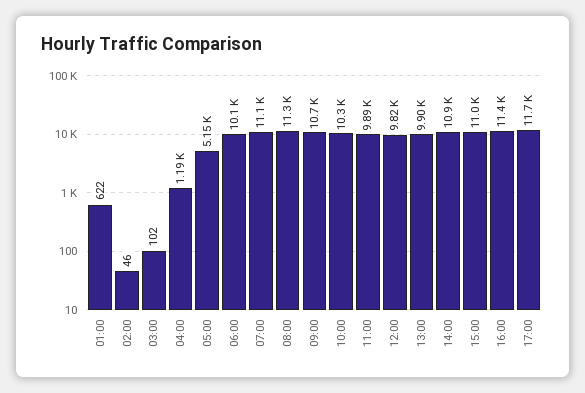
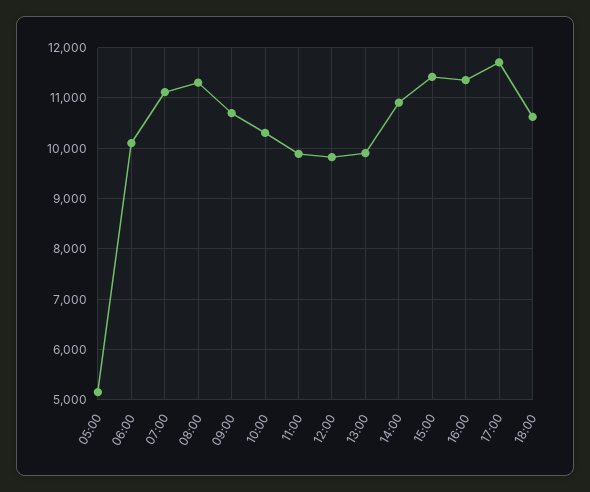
01:00: 622 -> none
02:00: 46 -> none
03:00: 102 -> none
04:00: 1190 -> none
15:00: 11000 -> 11400
18:00: none -> 10600

